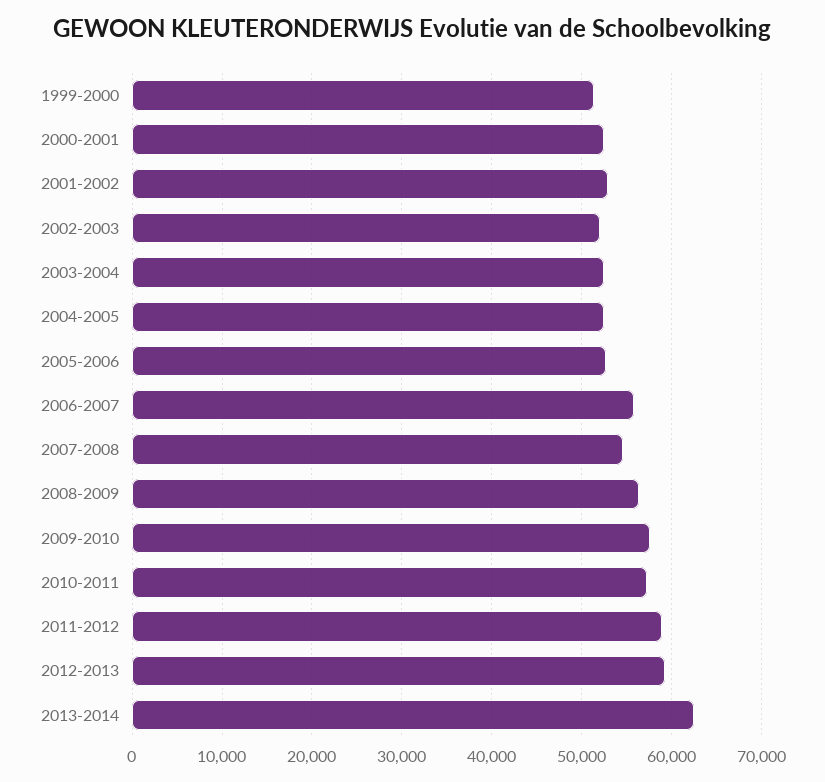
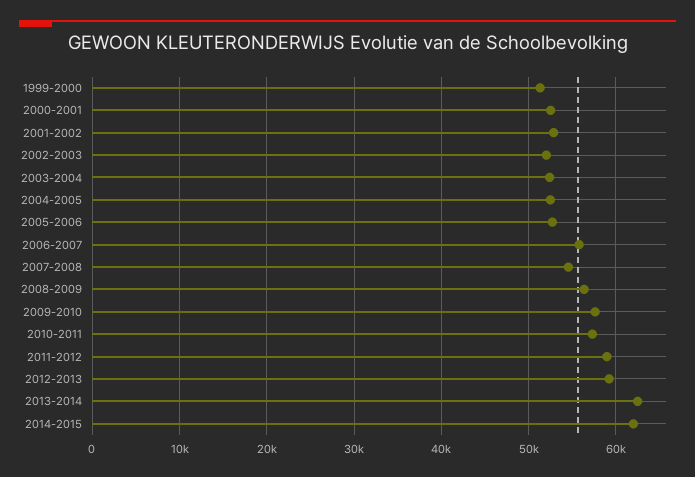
2014-2015: none -> 62000

